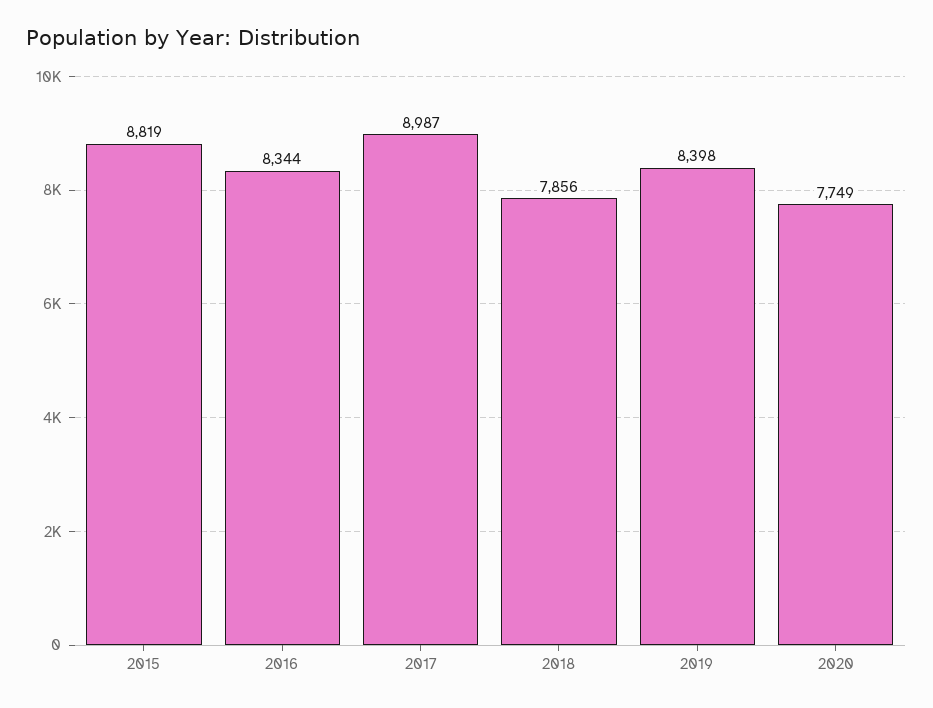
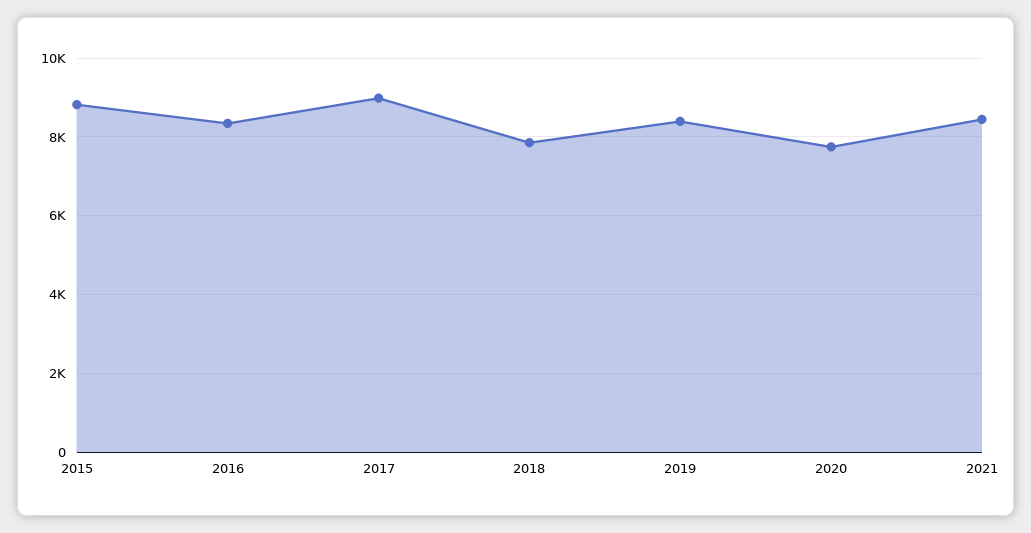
2021: none -> 8400

